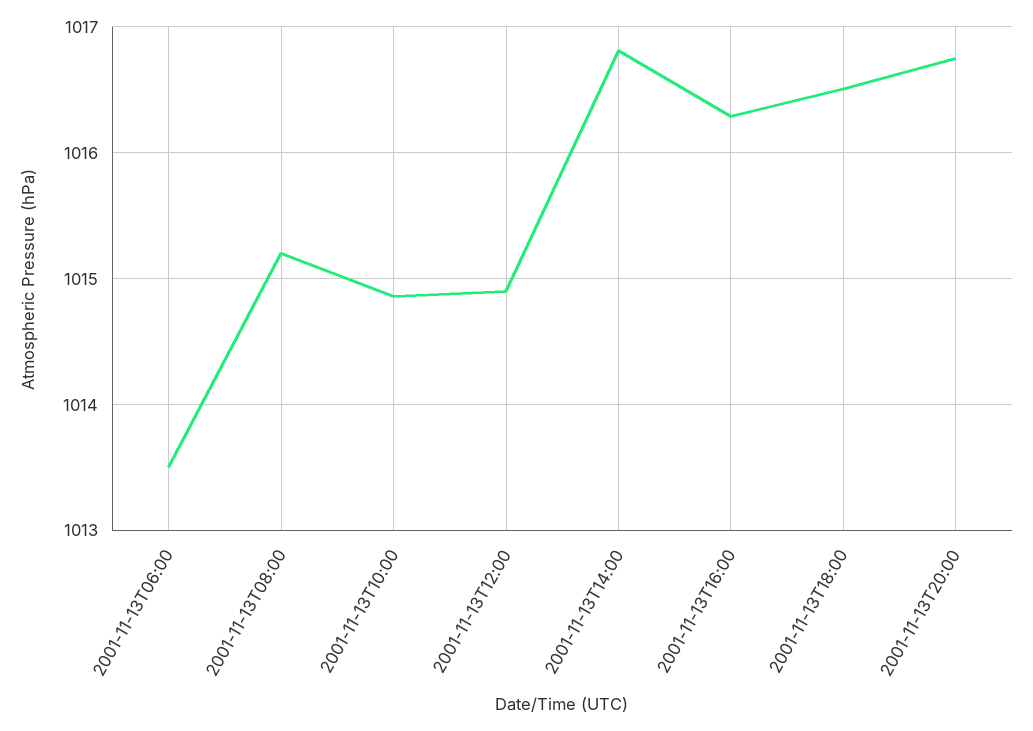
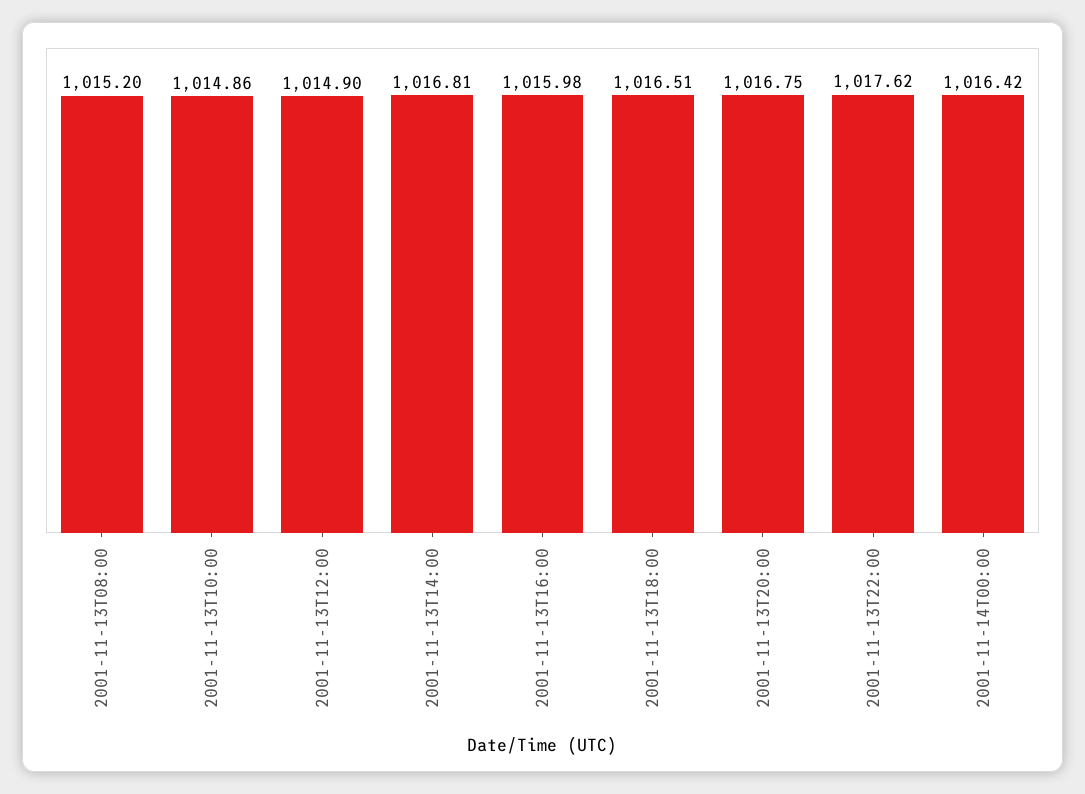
2001-11-13T06:00: 1013.5 -> none
2001-11-13T16:00: 1016.3 -> 1015.98
2001-11-13T22:00: none -> 1017.62
2001-11-14T00:00: none -> 1016.42

